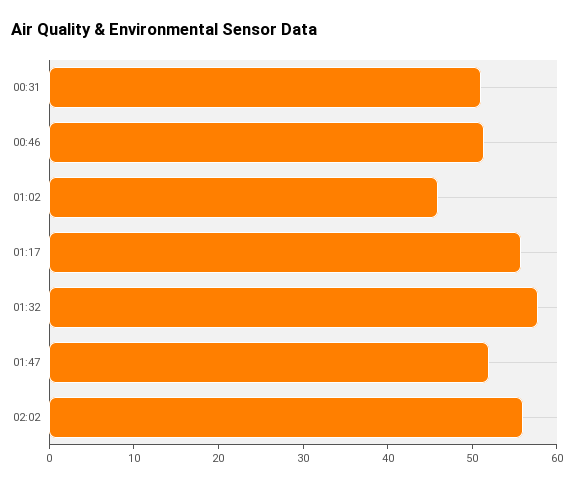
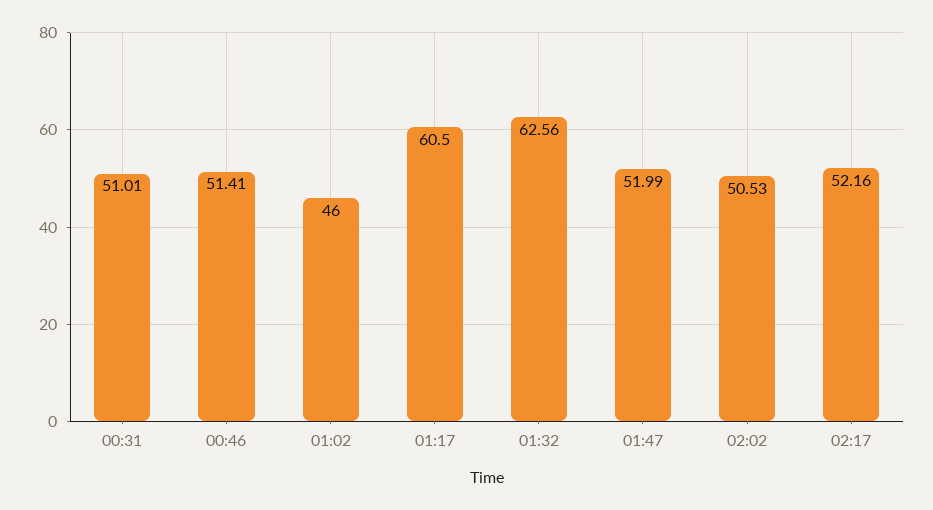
01:17: 56 -> 60.5
01:32: 58 -> 62.56
02:02: 56 -> 50.53
02:17: none -> 52.16

